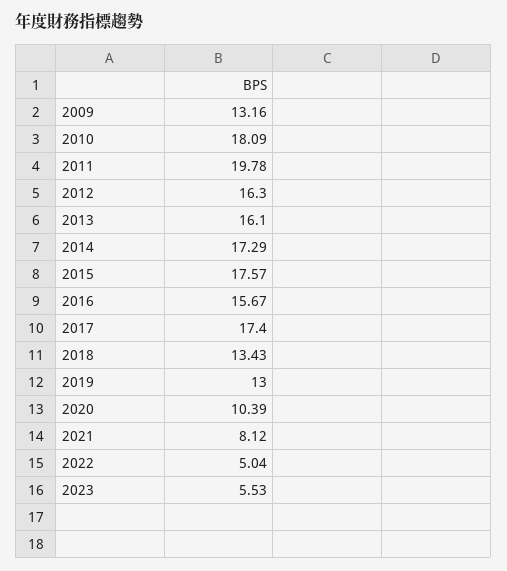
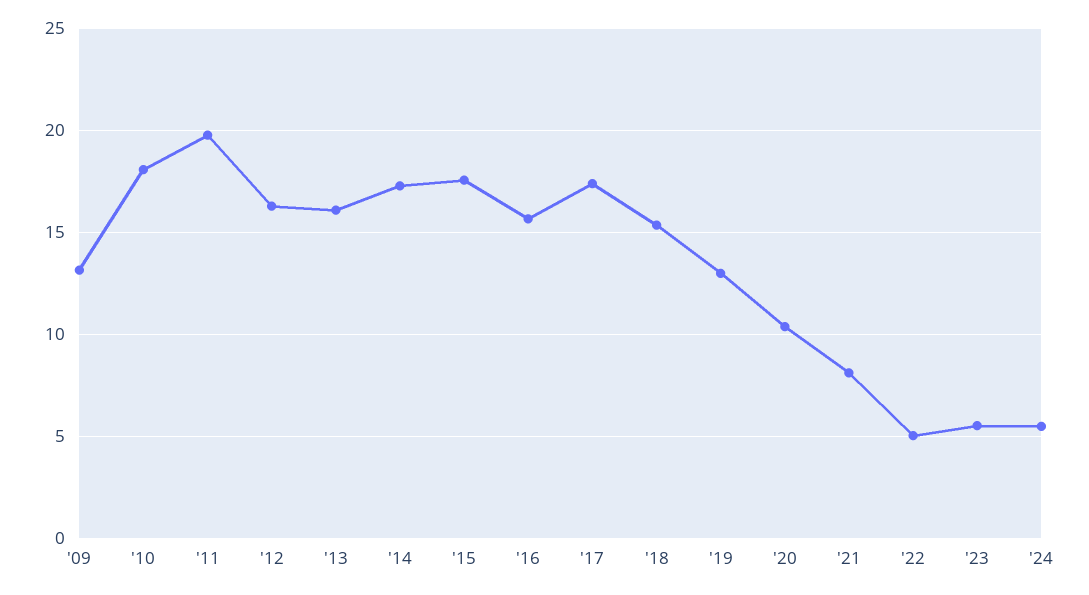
2018: 13.43 -> 15.5
'24: none -> 5.5

